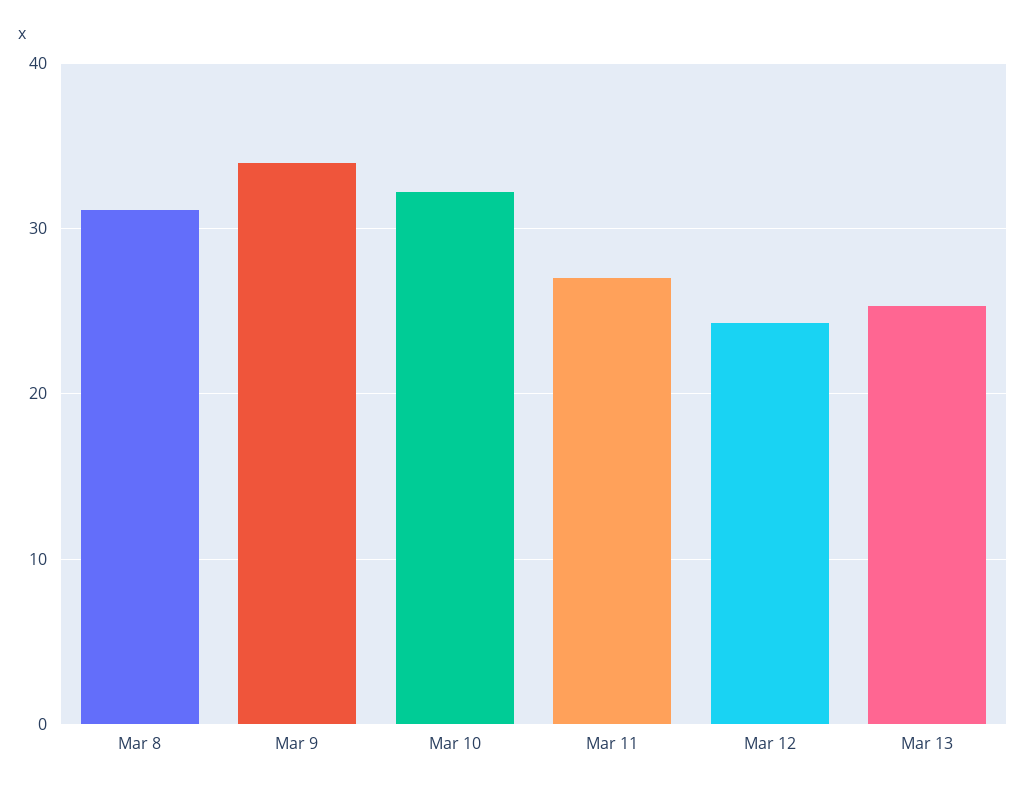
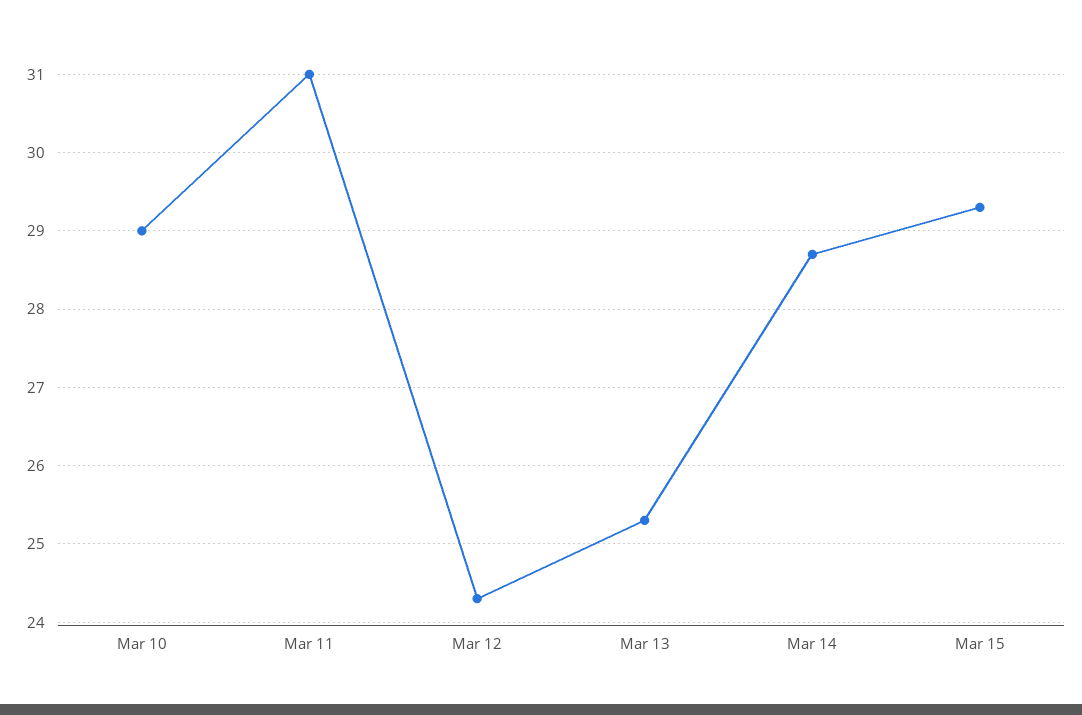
Mar 8: 31 -> none
Mar 9: 34 -> none
Mar 10: 32 -> 29
Mar 11: 27 -> 31
Mar 14: none -> 28.7
Mar 15: none -> 29.3

